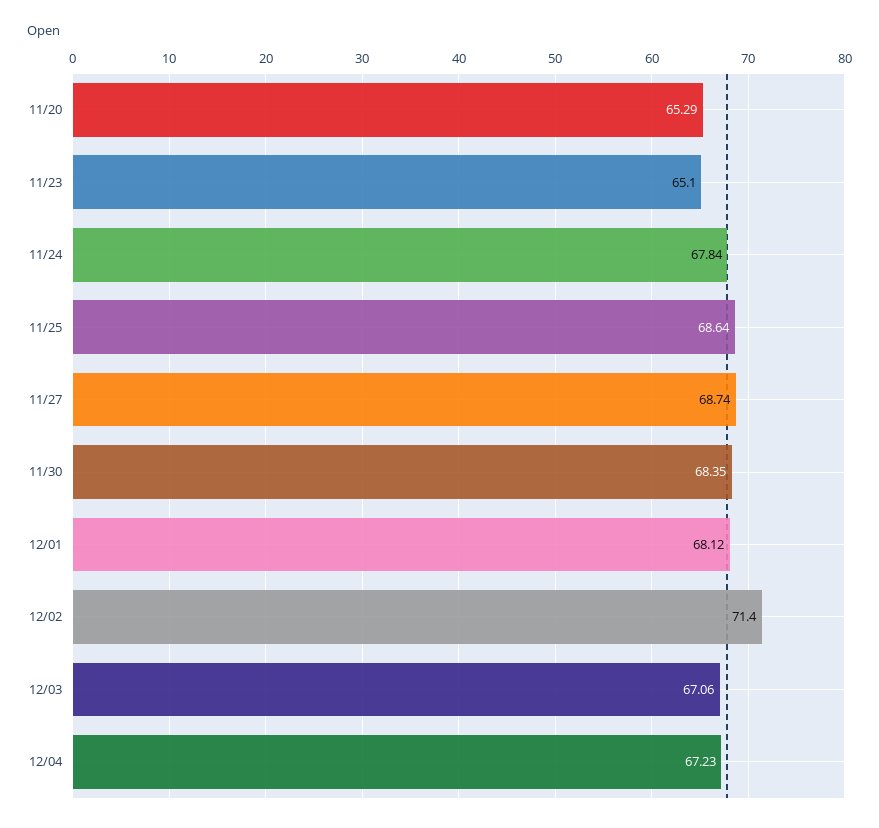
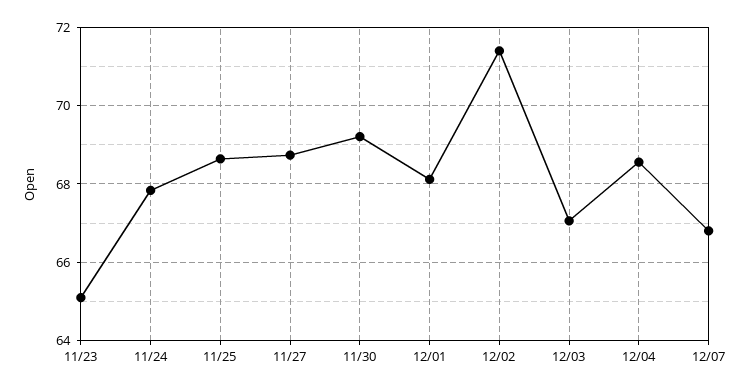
11/20: 65.29 -> none
11/30: 68.35 -> 69.2
12/04: 67.23 -> 68.6
12/07: none -> 66.8

